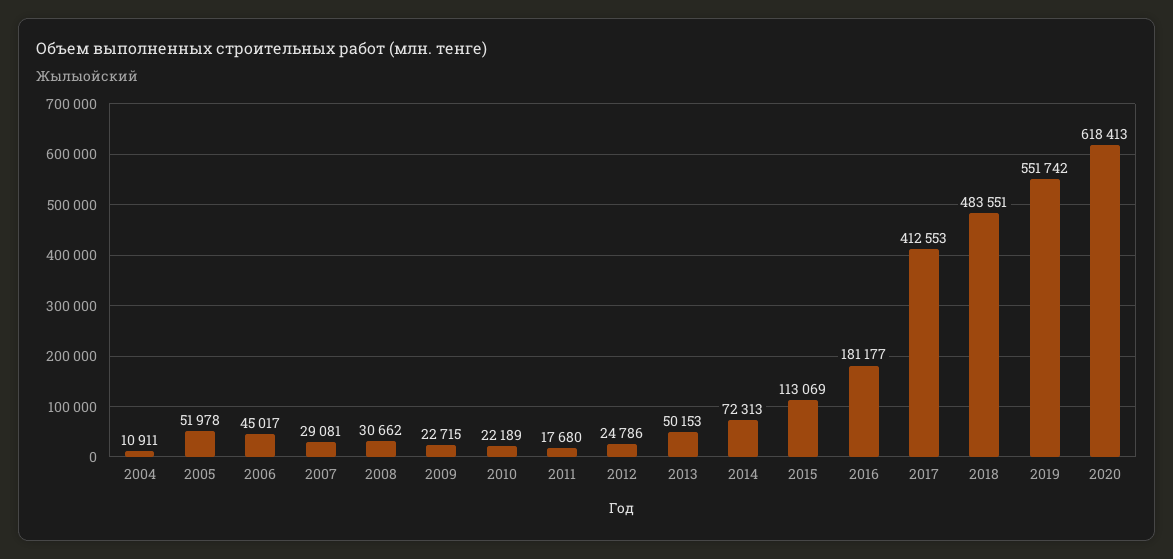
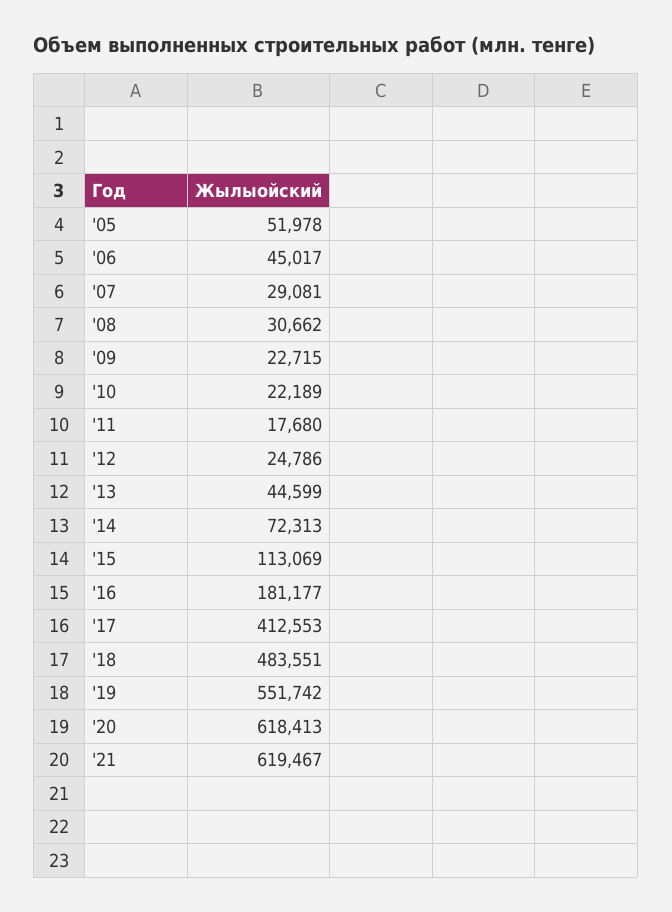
2004: 10911 -> none
2013: 50153 -> 44599
'21: none -> 619467

